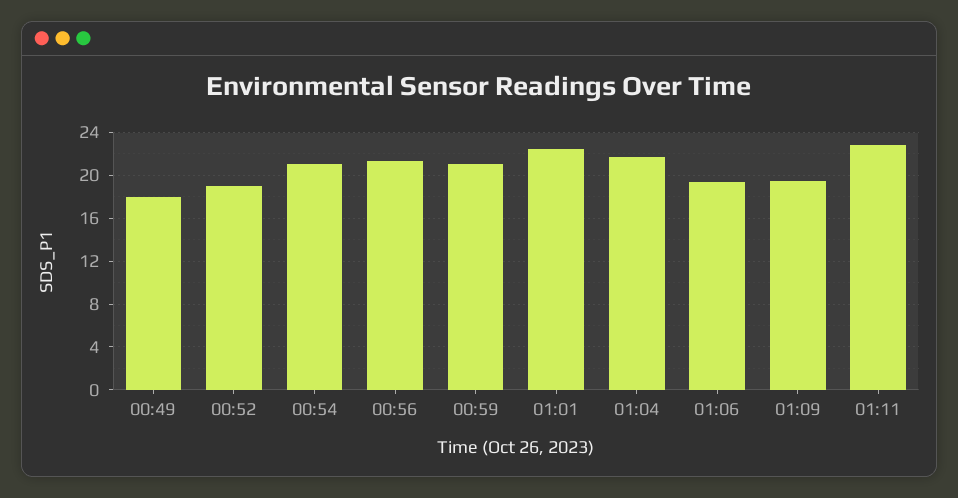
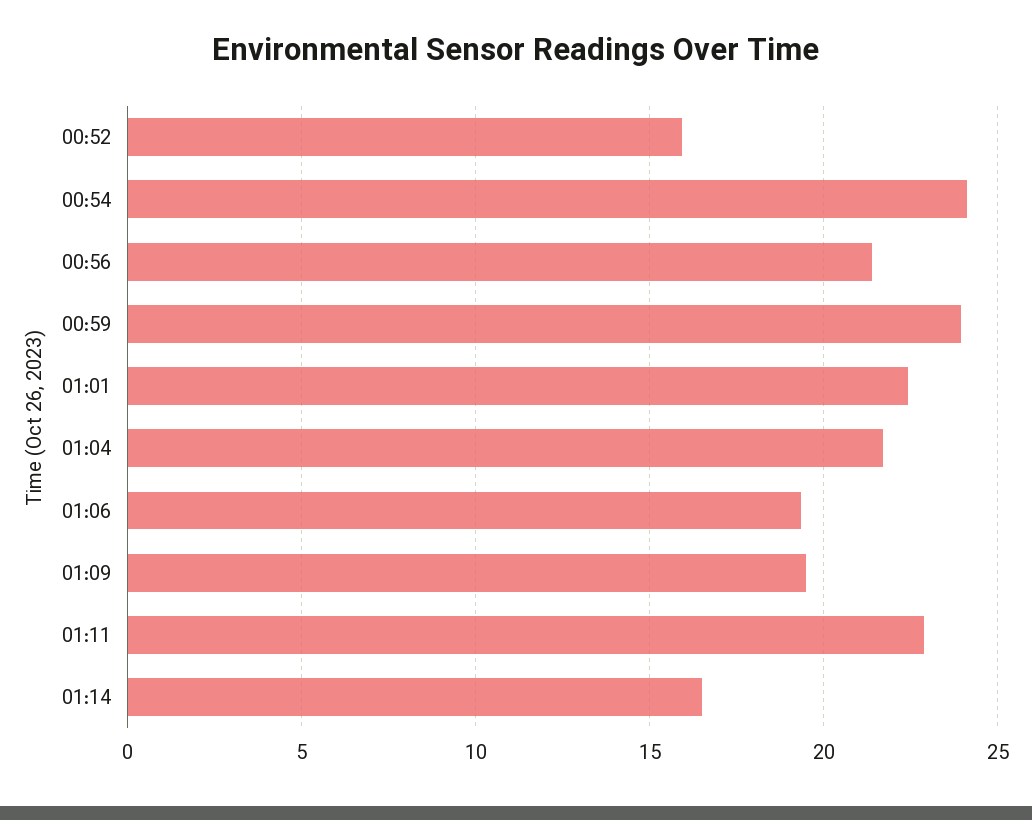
00:49: 18 -> none
00:52: 19 -> 16
00:54: 21 -> 24
00:59: 21 -> 24
01:14: none -> 16.5

